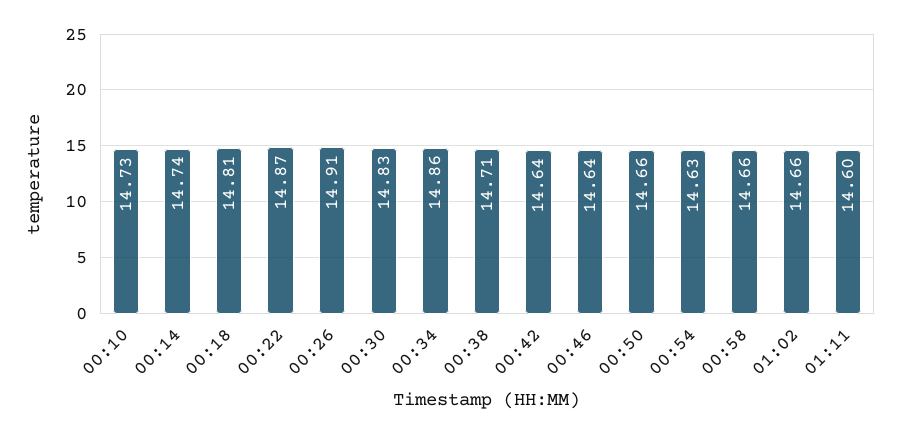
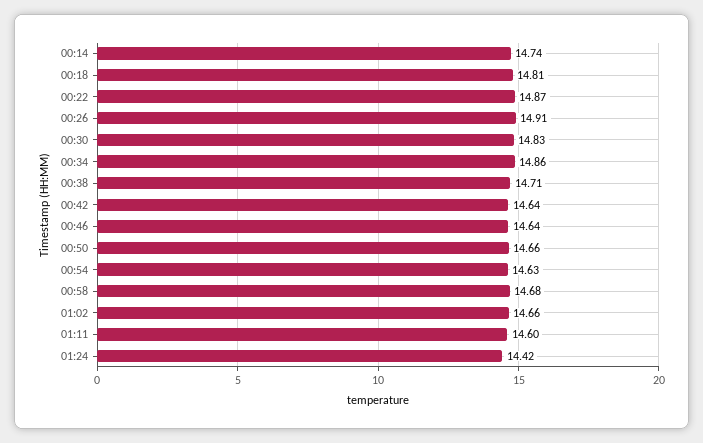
00:10: 14.73 -> none
00:58: 14.66 -> 14.68
01:24: none -> 14.42

